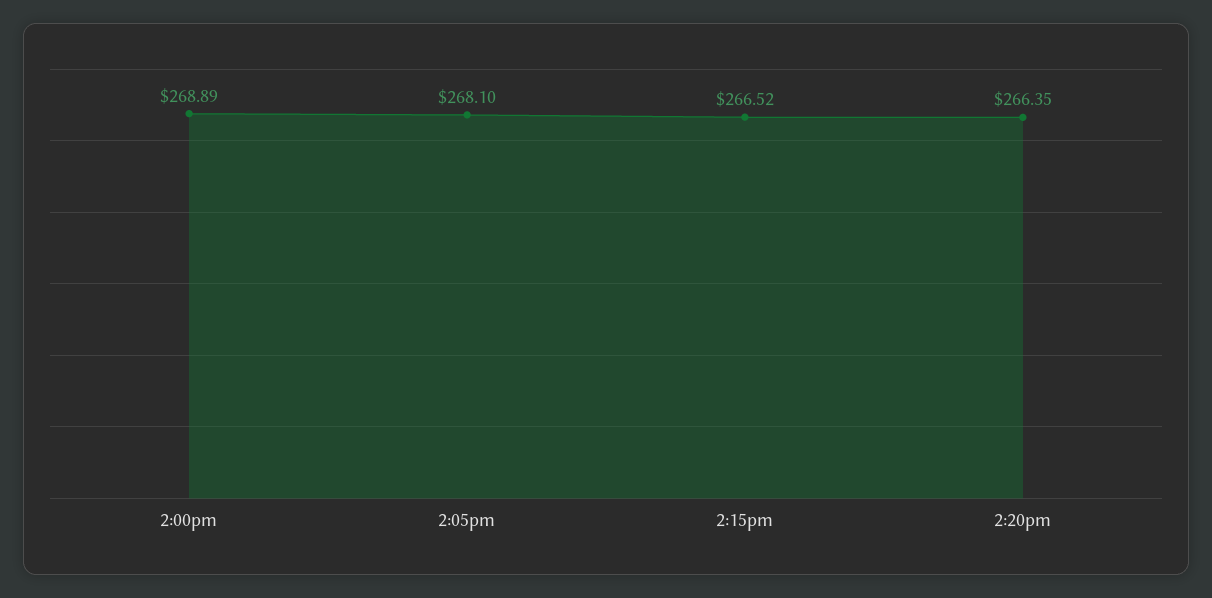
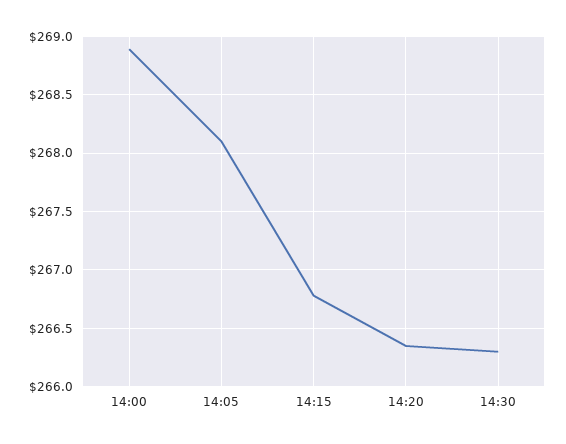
2:15pm: 266.52 -> 266.8
14:30: none -> 266.3

